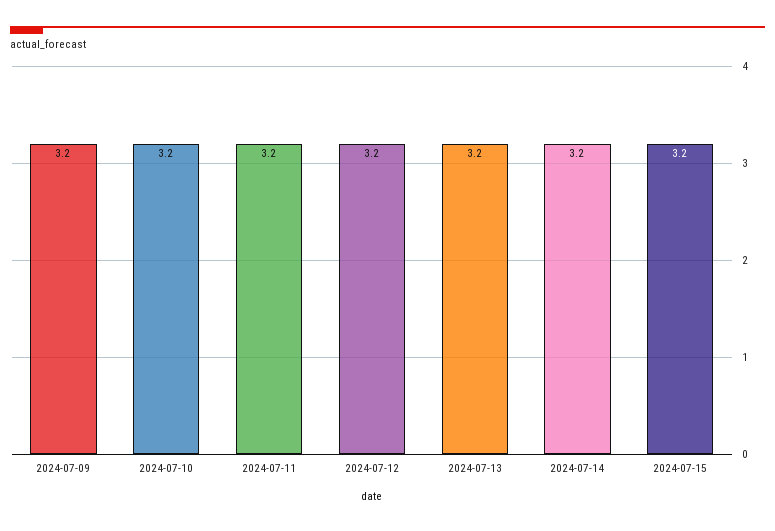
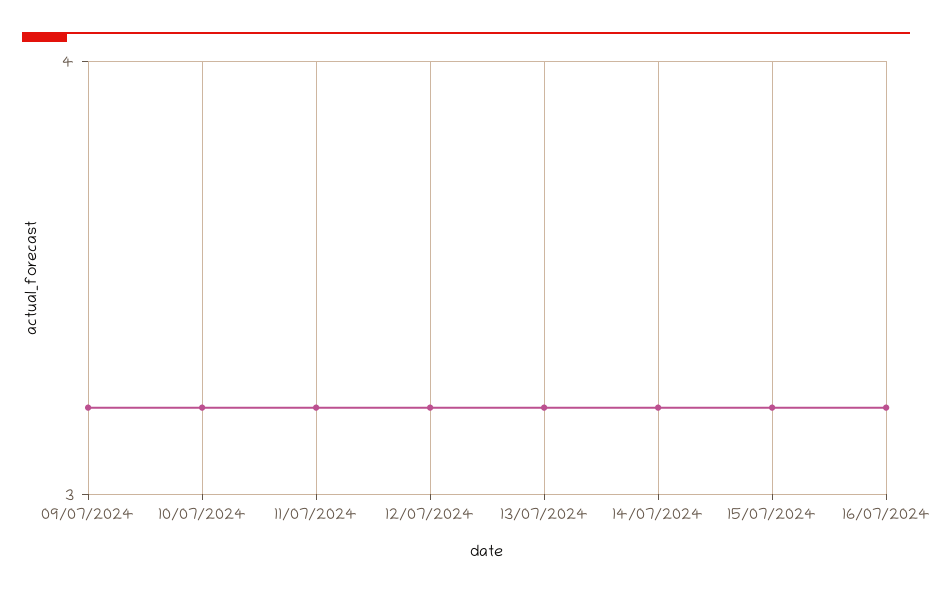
16/07/2024: none -> 3.2

